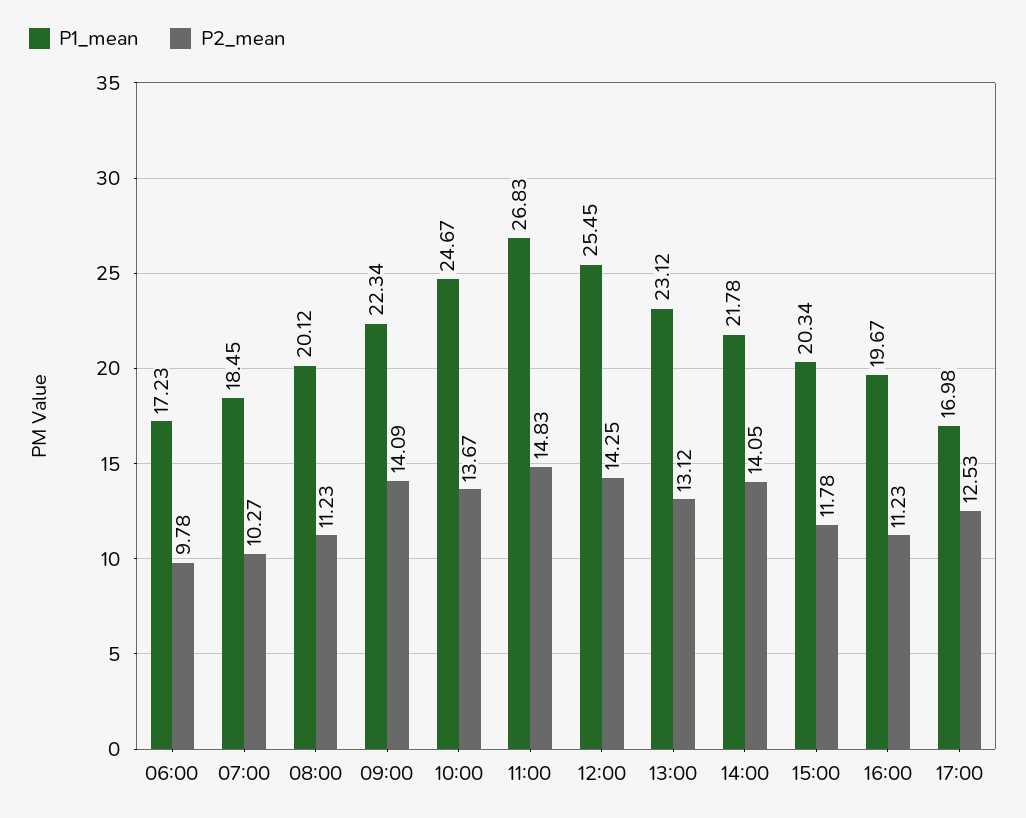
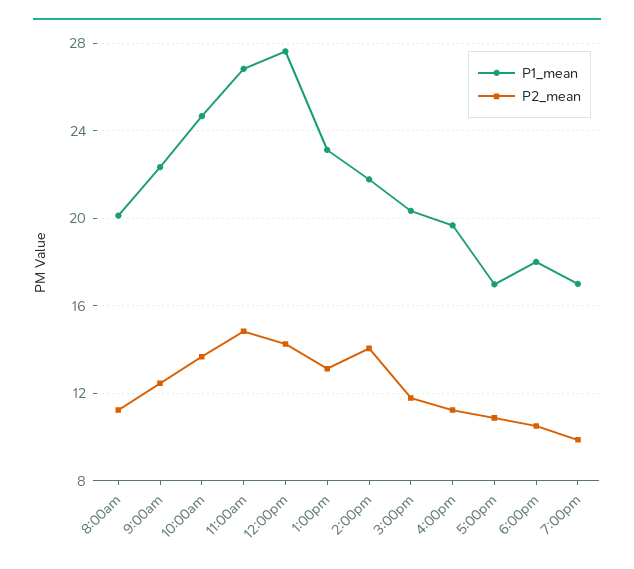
P1_mean, 06:00: 17.23 -> none
P2_mean, 06:00: 9.78 -> none
P1_mean, 07:00: 18.45 -> none
P2_mean, 07:00: 10.27 -> none
P2_mean, 09:00: 14.09 -> 12.5
P1_mean, 12:00: 25.45 -> 27.5
P2_mean, 17:00: 12.53 -> 11
P1_mean, 6:00pm: none -> 18
P2_mean, 6:00pm: none -> 10.5
P1_mean, 7:00pm: none -> 17
P2_mean, 7:00pm: none -> 10

